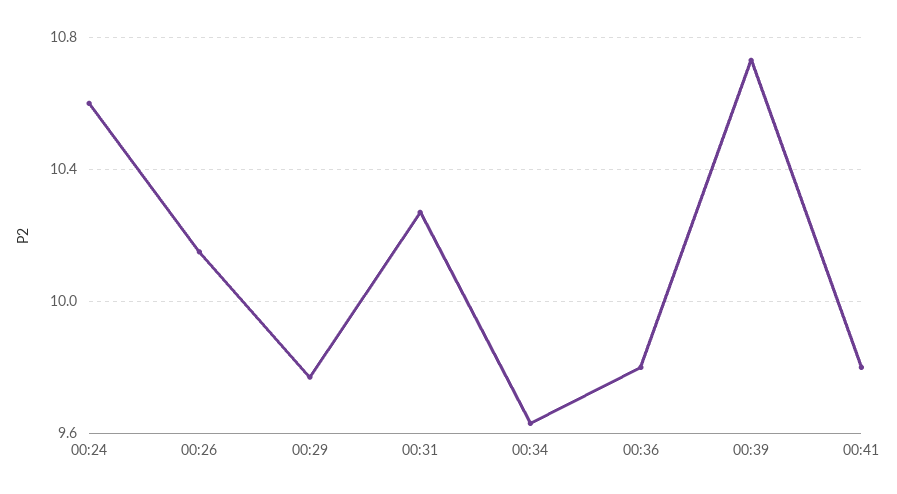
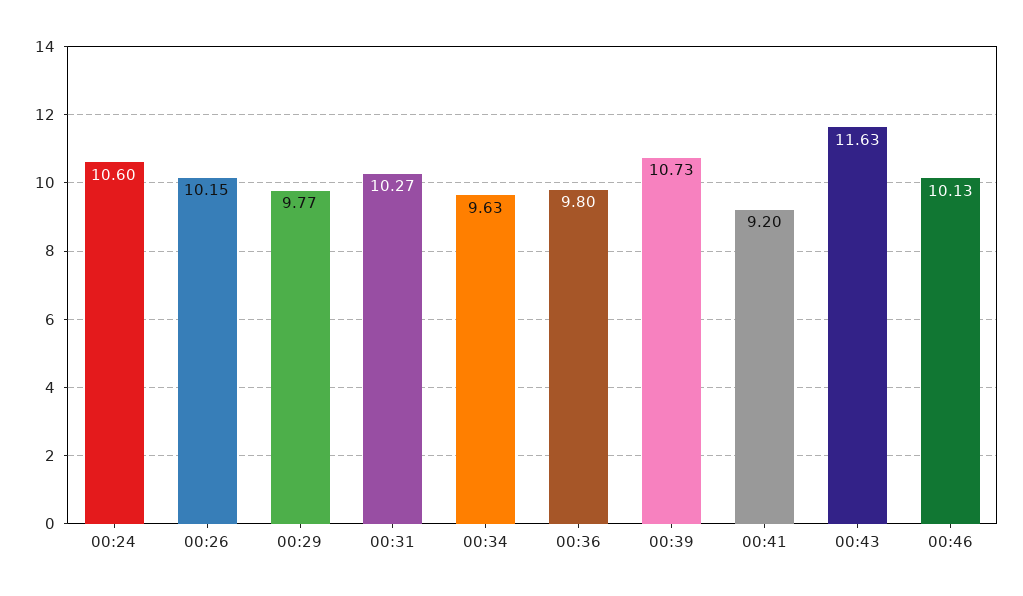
00:41: 9.8 -> 9.2
00:43: none -> 11.63
00:46: none -> 10.13

